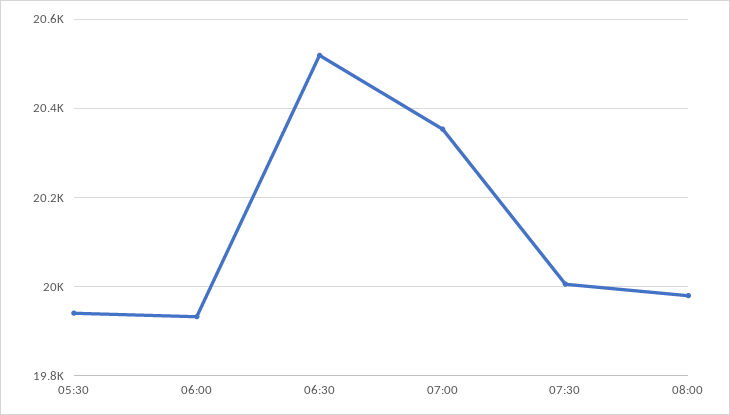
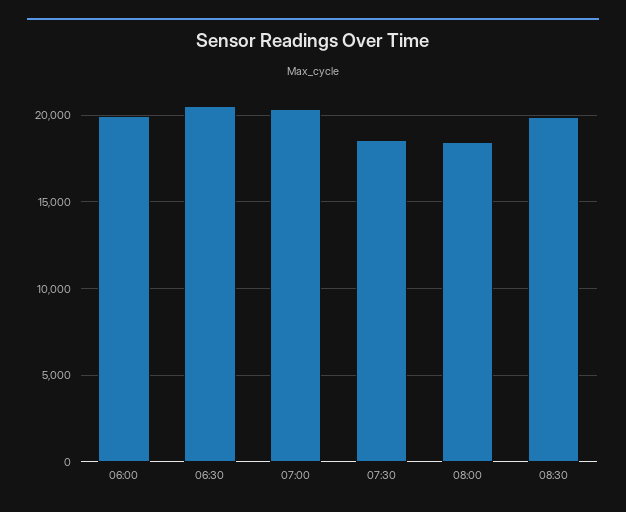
05:30: 19940 -> none
07:30: 20000 -> 18500
08:00: 19980 -> 18500
08:30: none -> 20000

